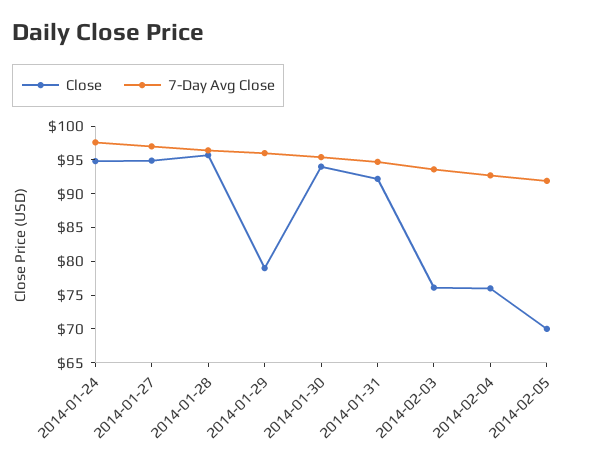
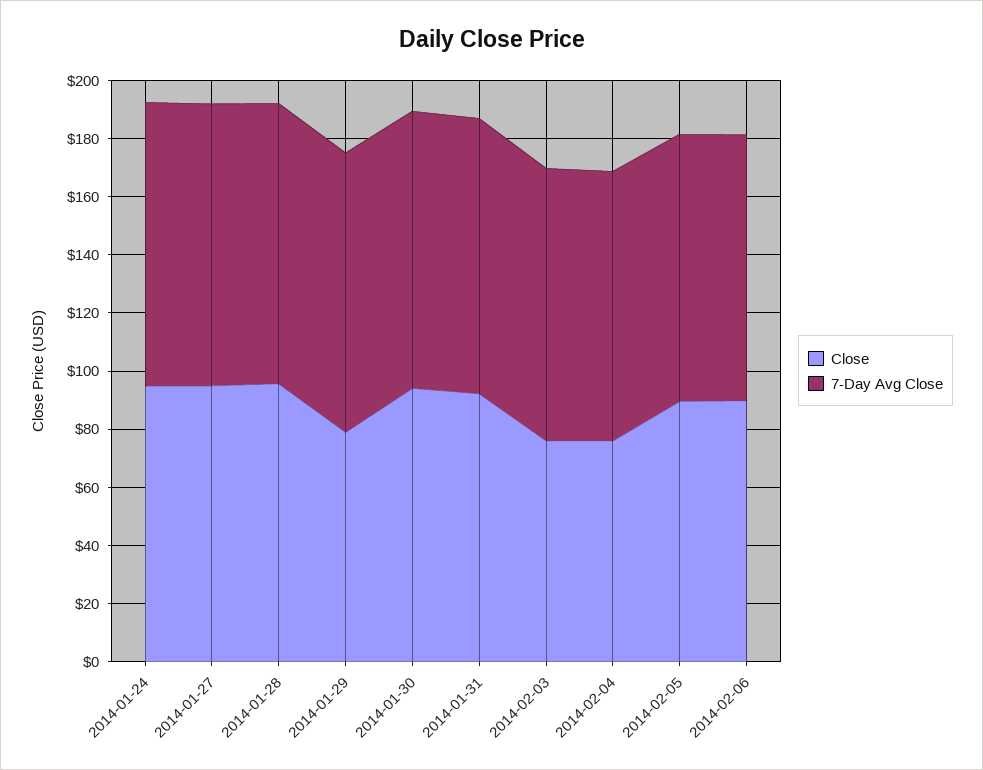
Close, 2014-02-05: 70 -> 90
Close, 2014-02-06: none -> 90
7-Day Avg Close, 2014-02-06: none -> 90

